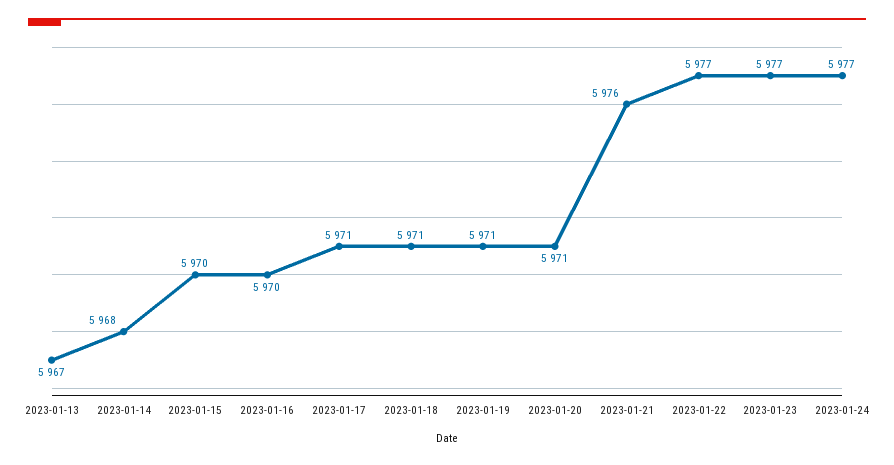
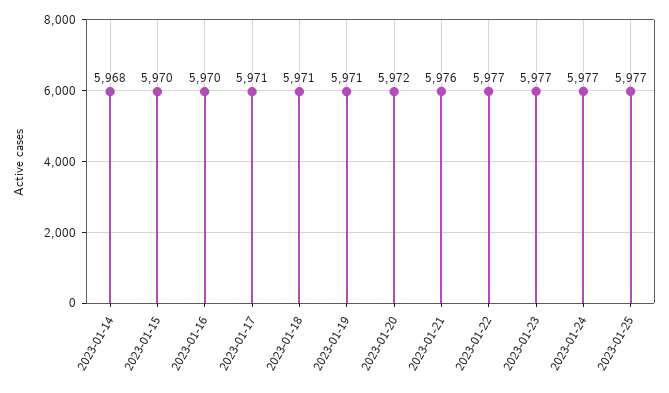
2023-01-13: 5967 -> none
2023-01-20: 5971 -> 5972
2023-01-25: none -> 5977

